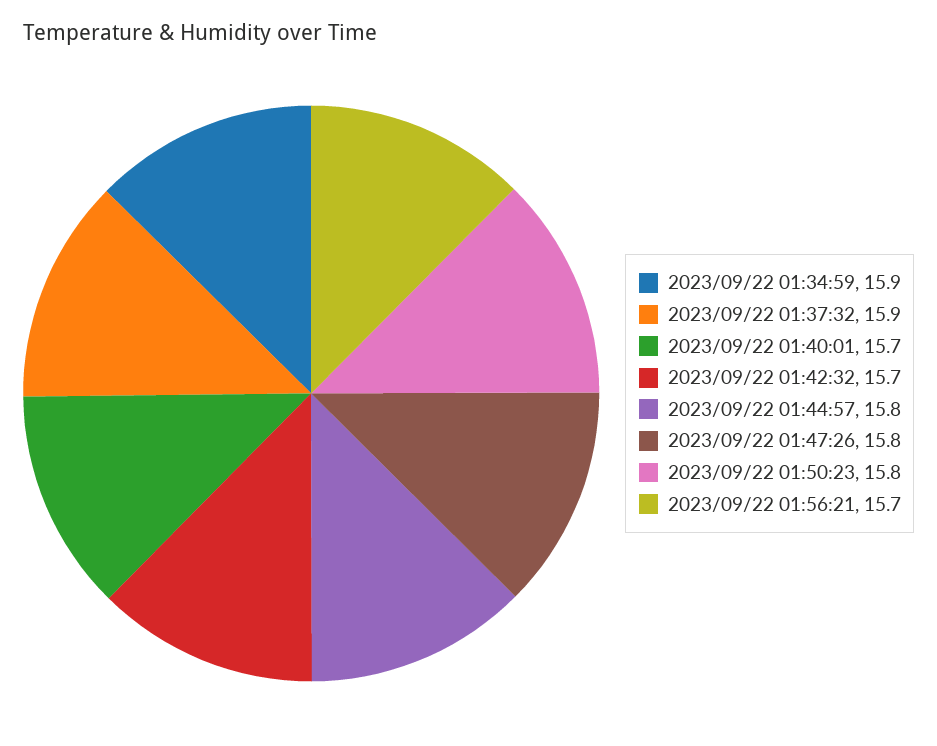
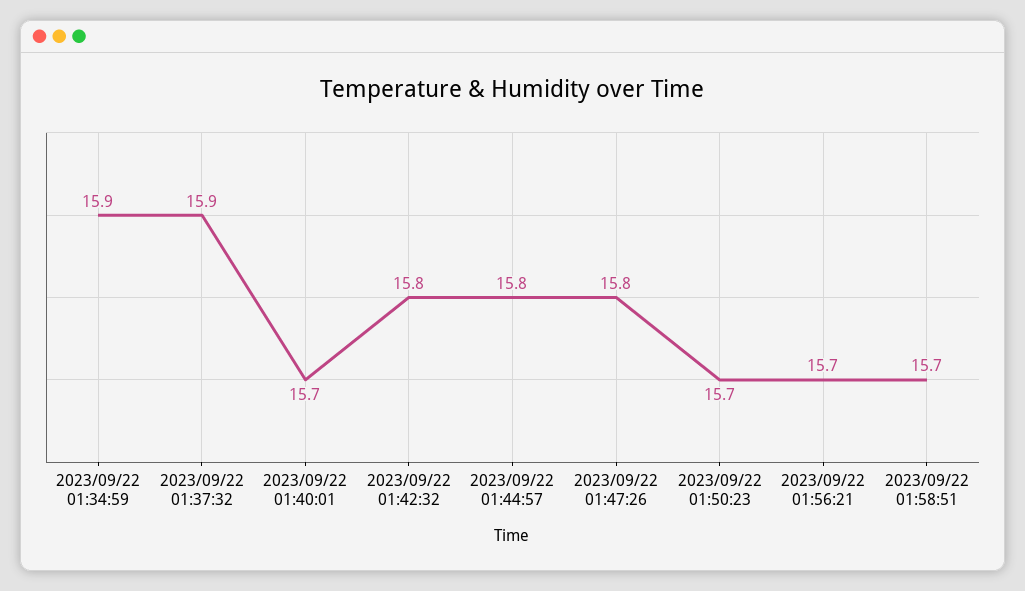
2023/09/22 01:42:32: 15.7 -> 15.8
2023/09/22 01:50:23: 15.8 -> 15.7
2023/09/22 01:58:51: none -> 15.7

